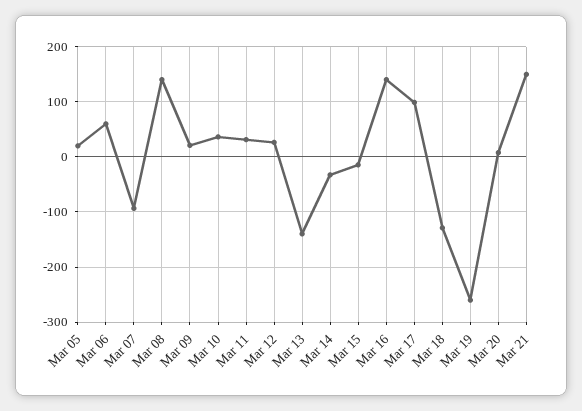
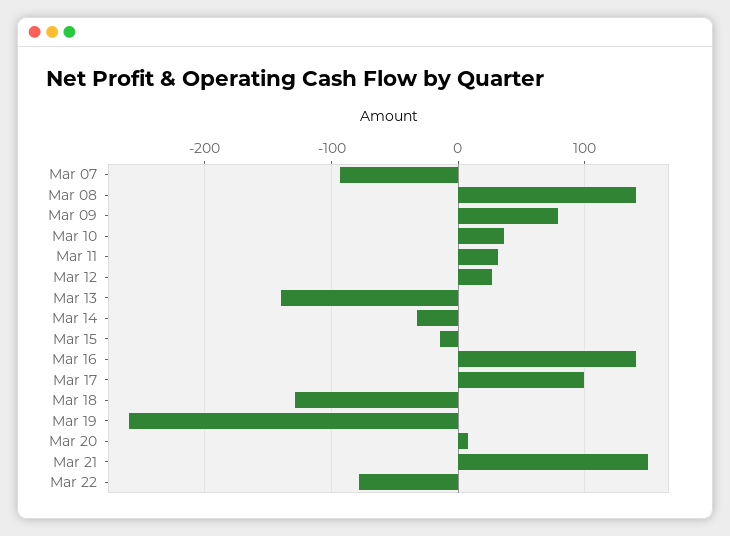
Mar 05: 20 -> none
Mar 06: 60 -> none
Mar 09: 20 -> 80
Mar 22: none -> -80

